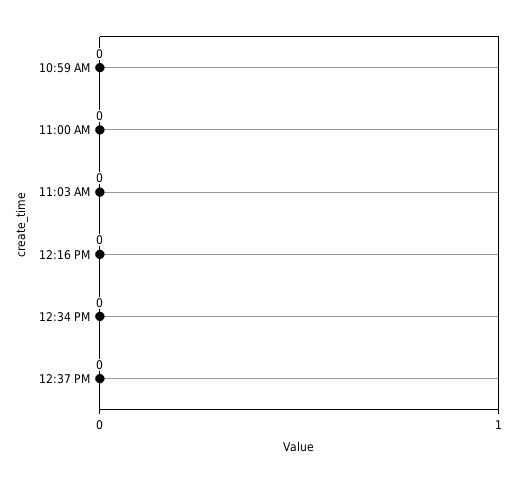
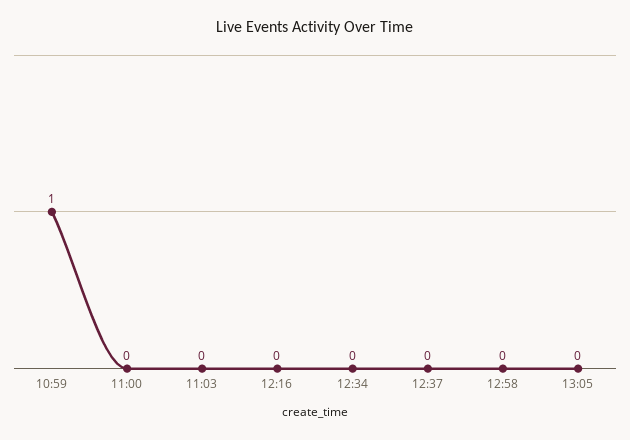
10:59 AM: 0 -> 1
12:58: none -> 0
13:05: none -> 0

